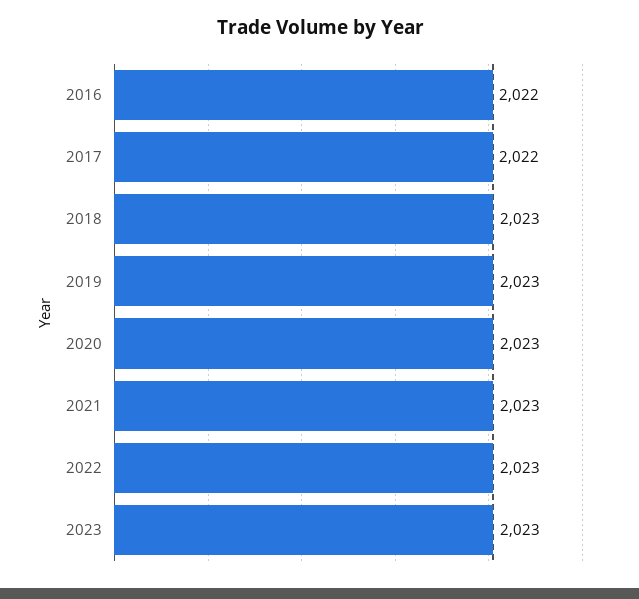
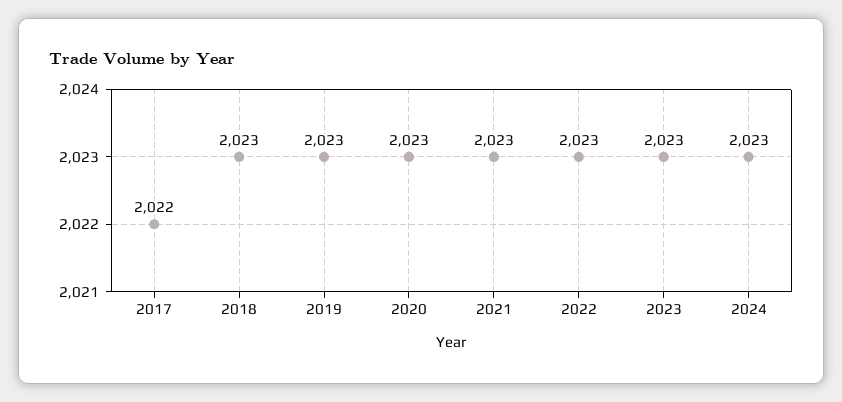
2016: 2022 -> none
2024: none -> 2023

